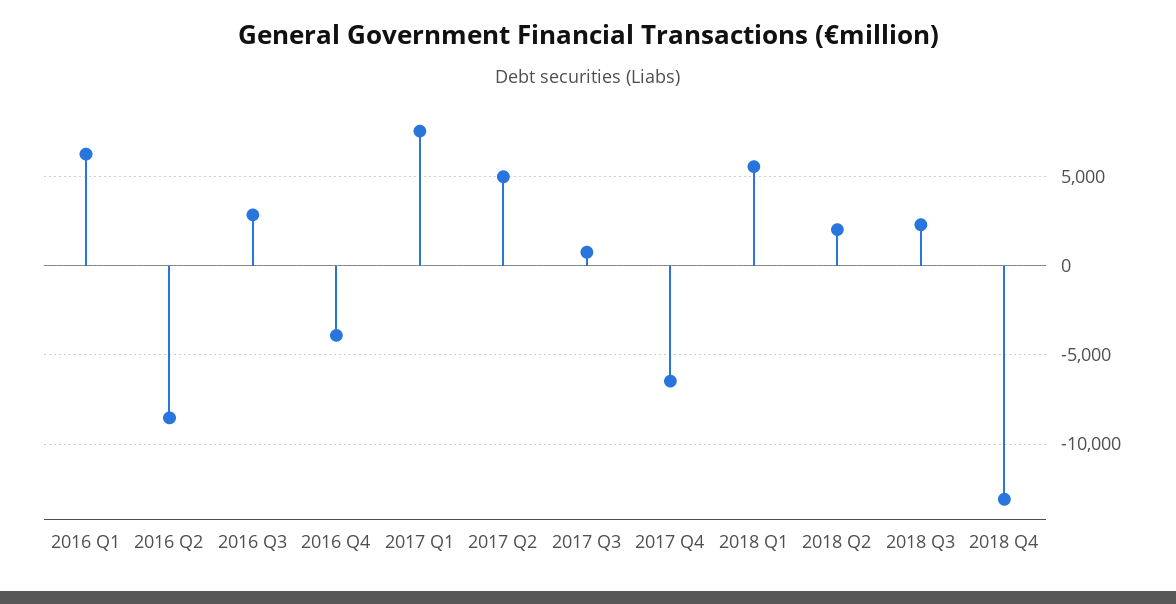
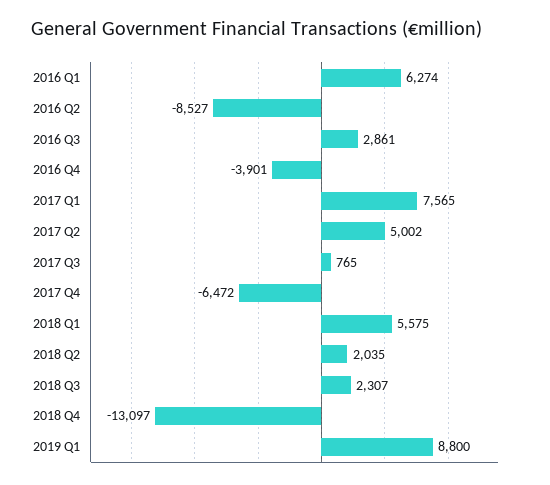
2019 Q1: none -> 8800

